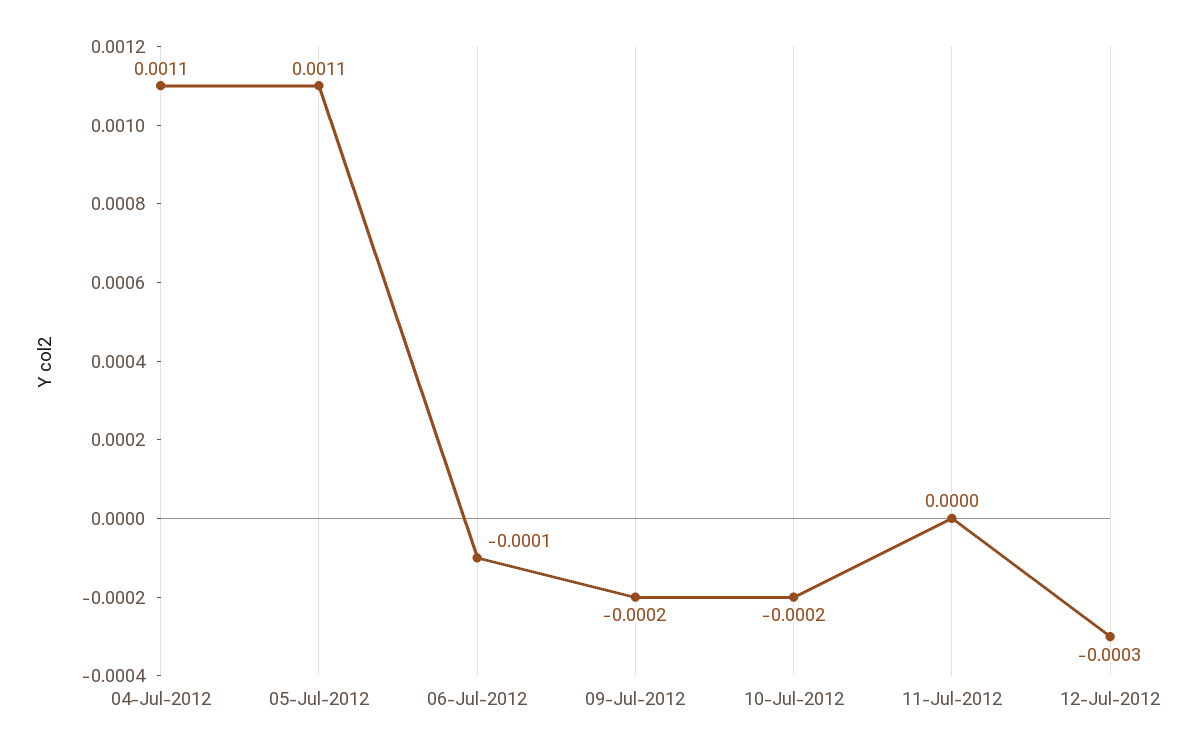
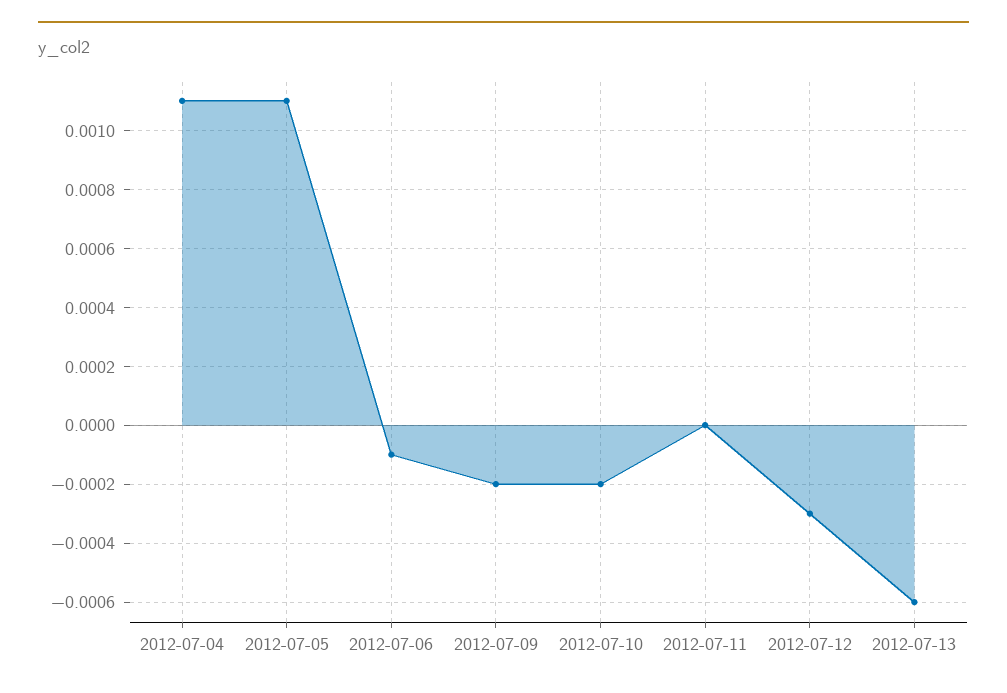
2012-07-13: none -> -0.0006

